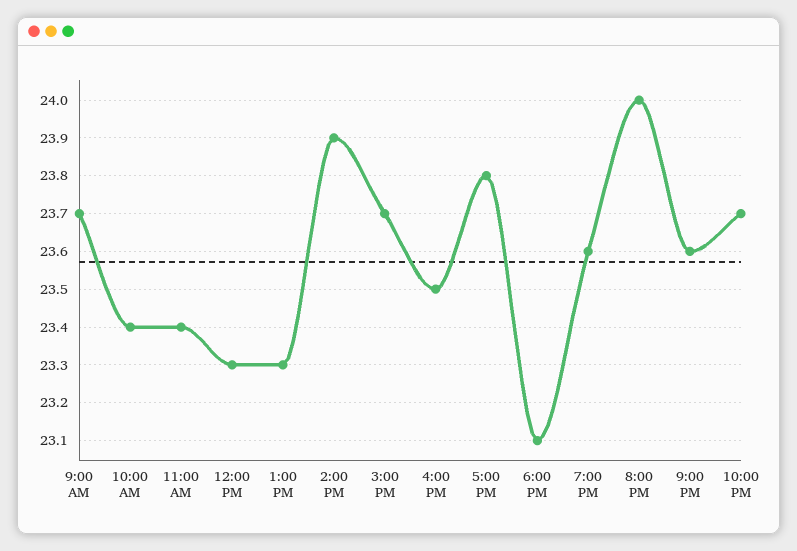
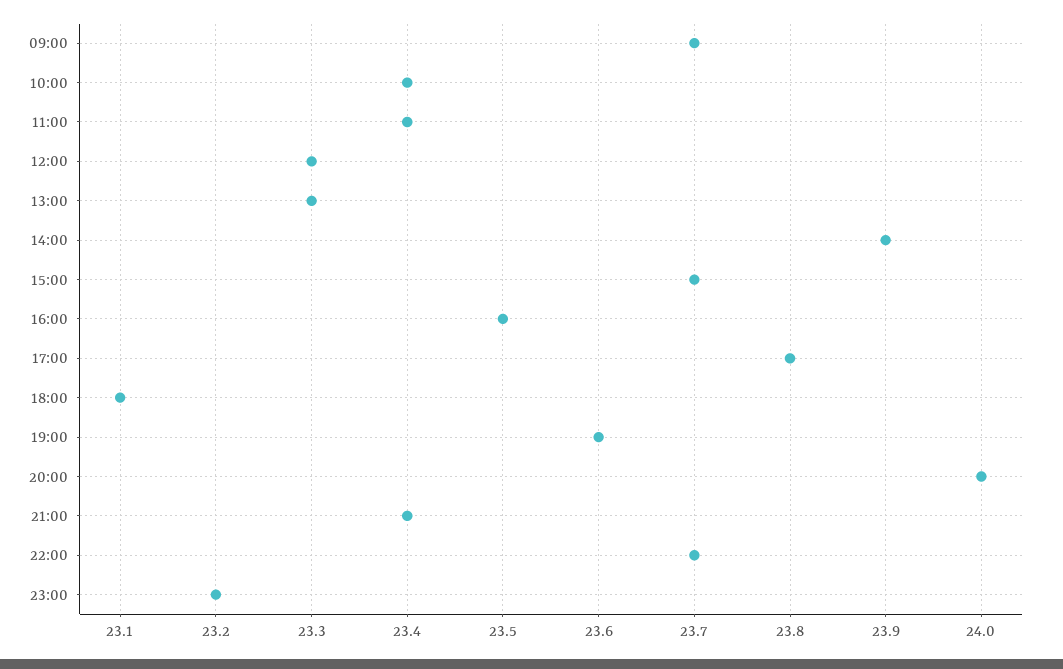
9:00 PM: 23.6 -> 23.4
23:00: none -> 23.2

